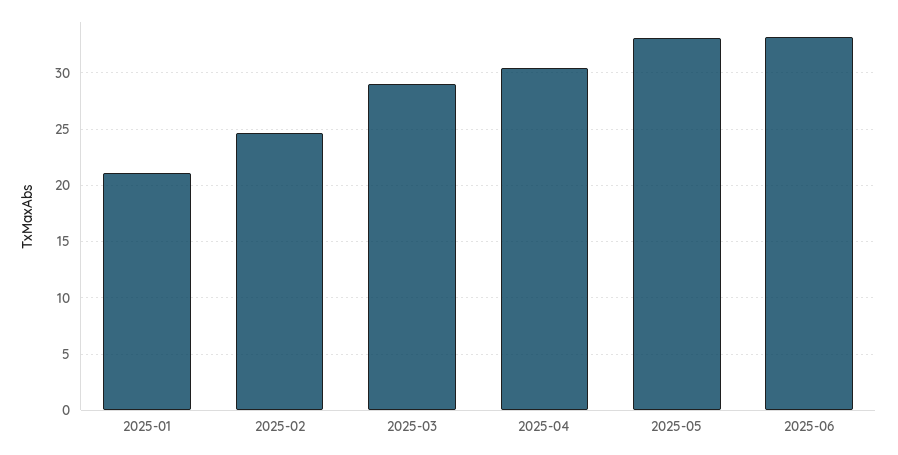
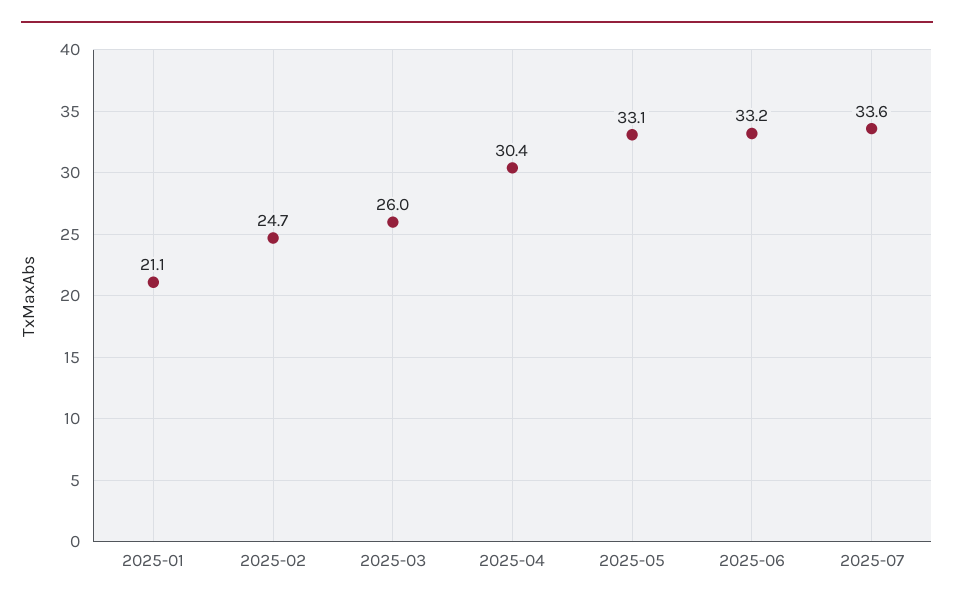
2025-03: 29 -> 26
2025-07: none -> 33.6

